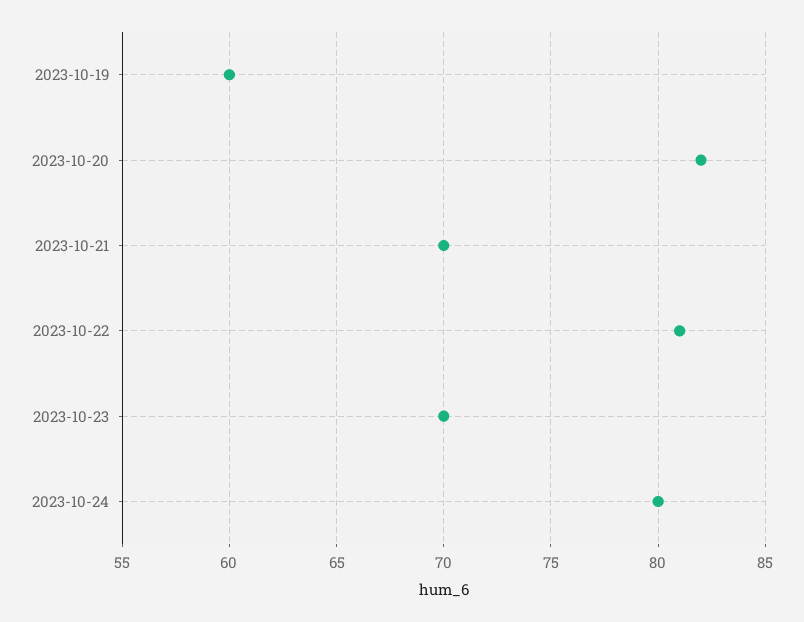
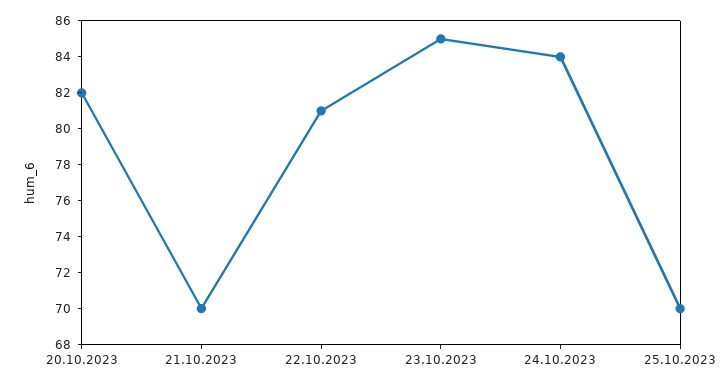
2023-10-19: 60 -> none
2023-10-23: 70 -> 85
2023-10-24: 80 -> 84
25.10.2023: none -> 70

